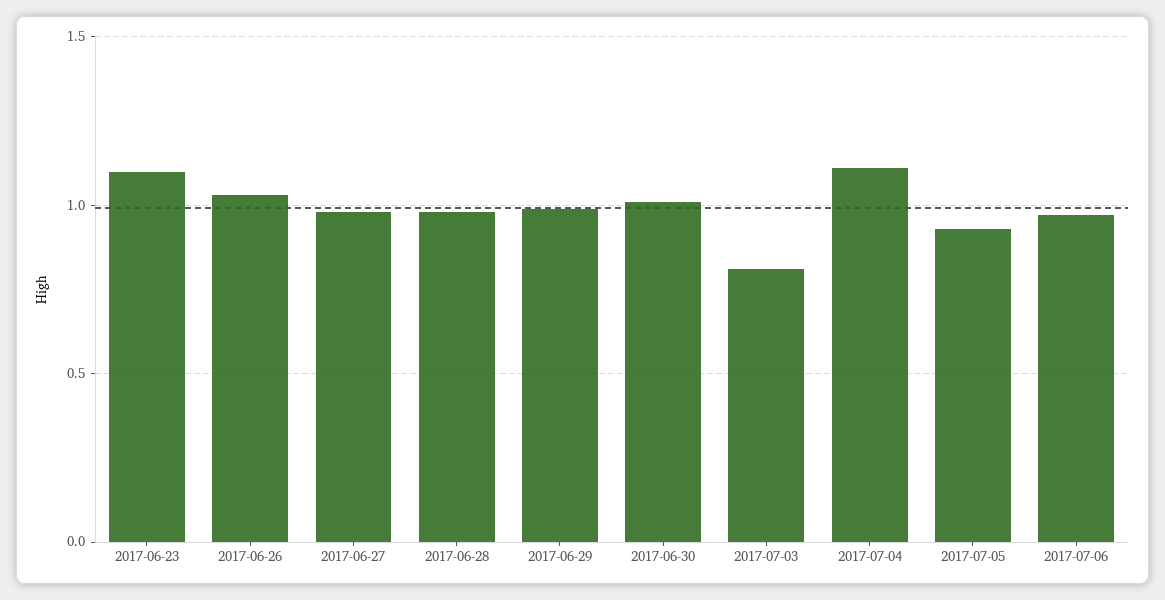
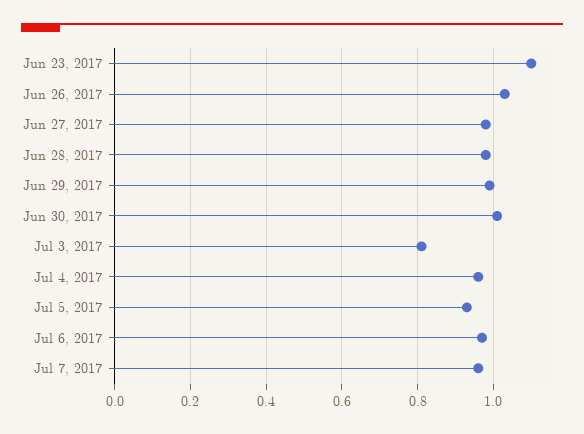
2017-07-04: 1.1 -> 0.95
Jul 7, 2017: none -> 0.95

